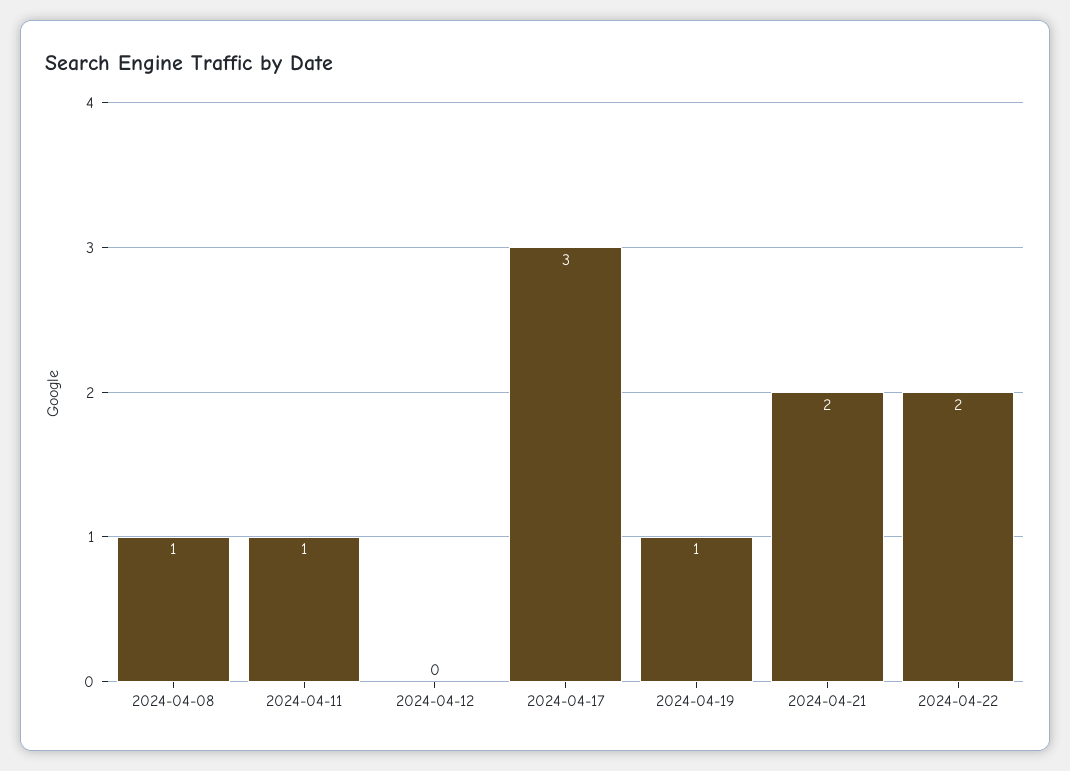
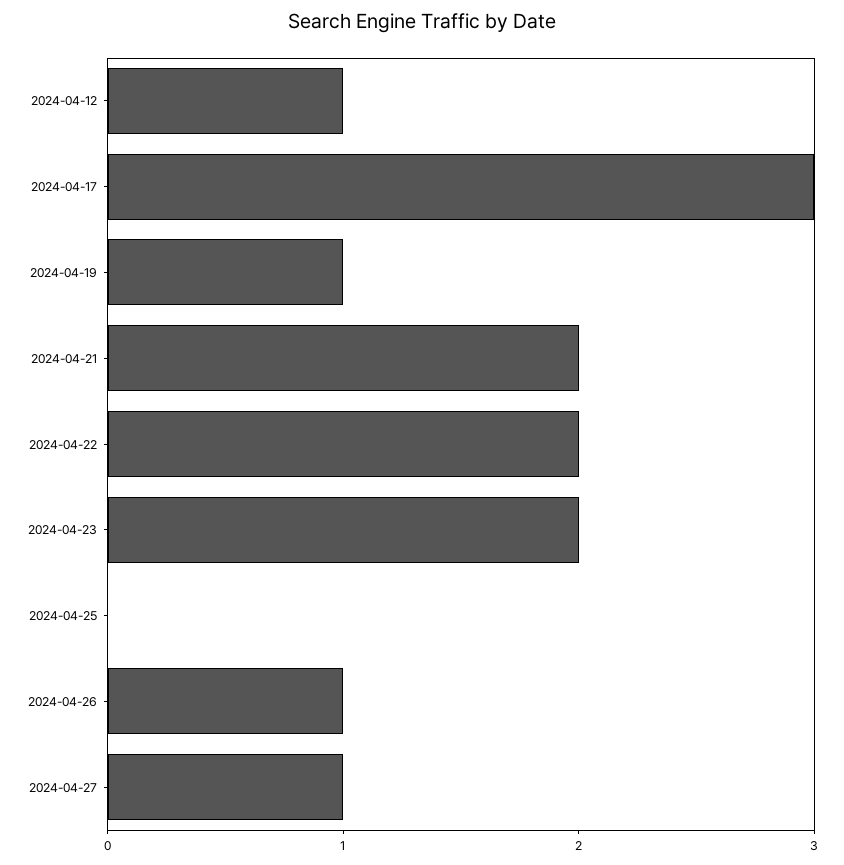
2024-04-08: 1 -> none
2024-04-11: 1 -> none
2024-04-12: 0 -> 1
2024-04-23: none -> 2
2024-04-25: none -> 0
2024-04-26: none -> 1
2024-04-27: none -> 1

